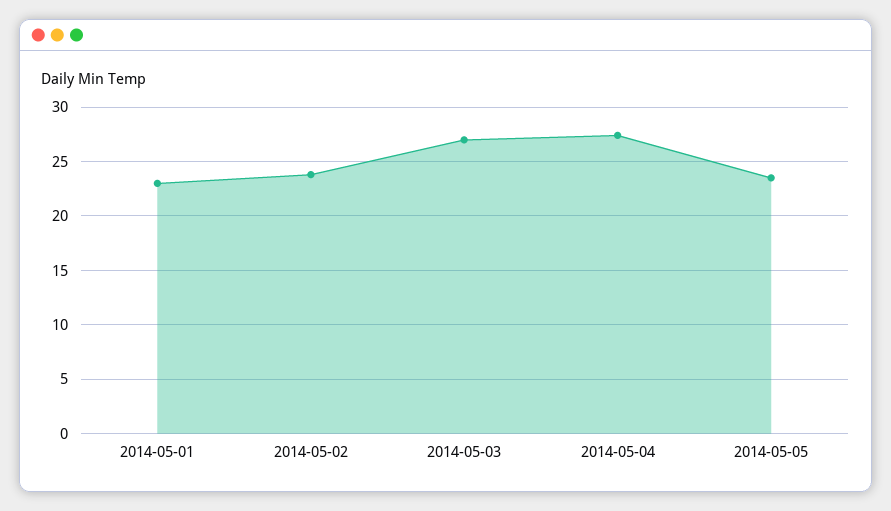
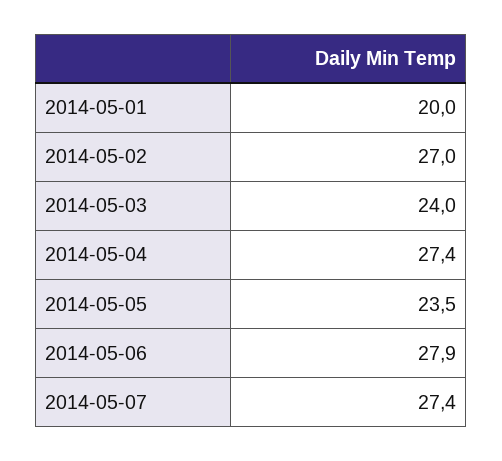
2014-05-01: 23 -> 20
2014-05-02: 24 -> 27
2014-05-03: 27 -> 24
2014-05-06: none -> 27.9
2014-05-07: none -> 27.4

